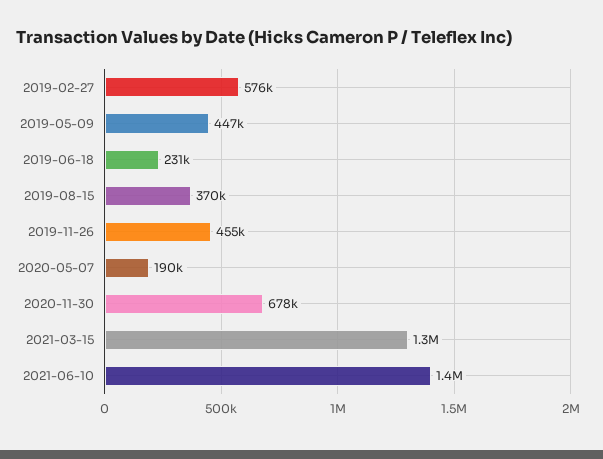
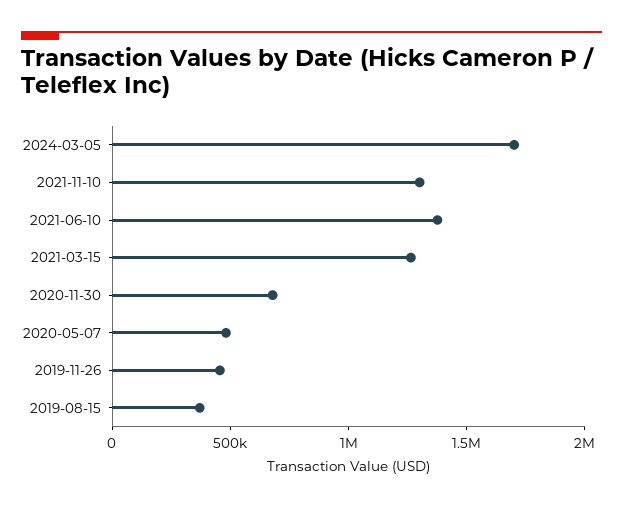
2019-02-27: 576000 -> none
2019-05-09: 447000 -> none
2019-06-18: 231000 -> none
2020-05-07: 190000 -> 500000
2024-03-05: none -> 1700000
2021-11-10: none -> 1300000

